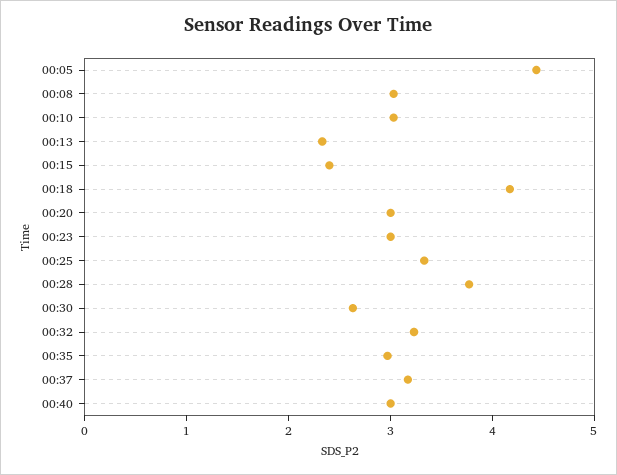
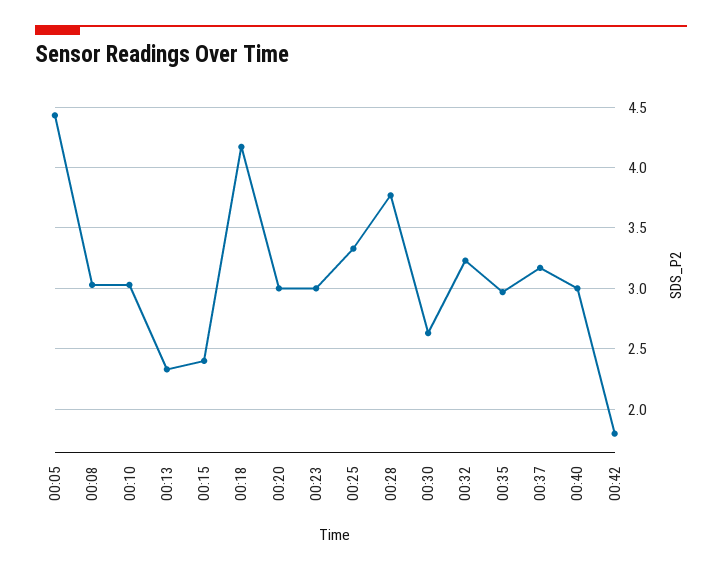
00:42: none -> 1.8

